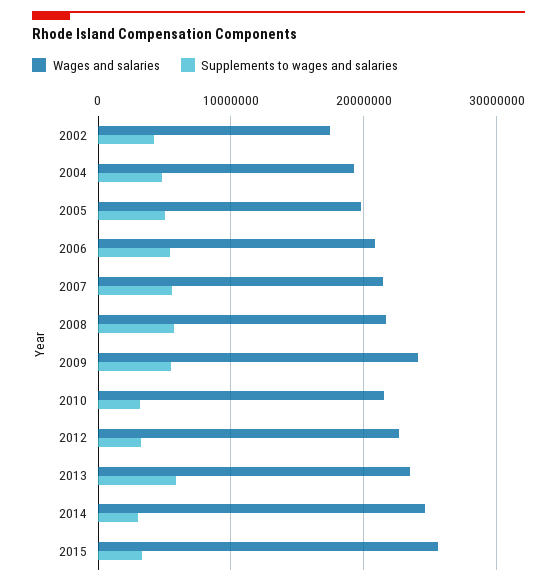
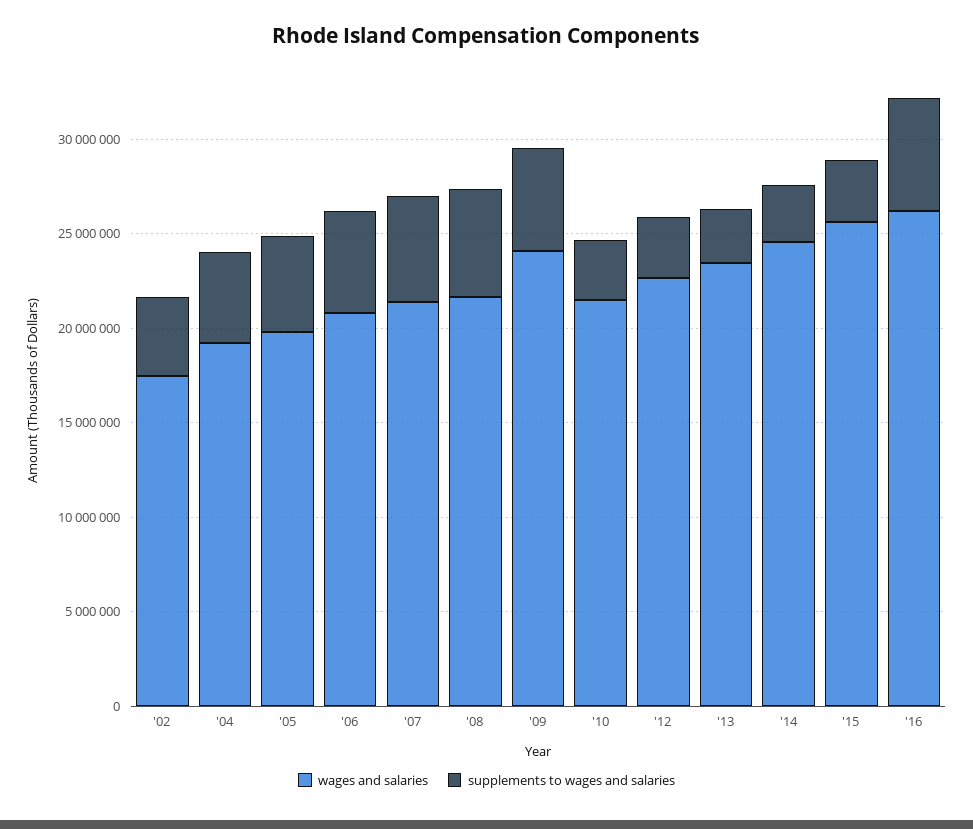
Supplements to wages and salaries, 2013: 6000000 -> 3000000
Wages and salaries, '16: none -> 26000000
Supplements to wages and salaries, '16: none -> 6000000

